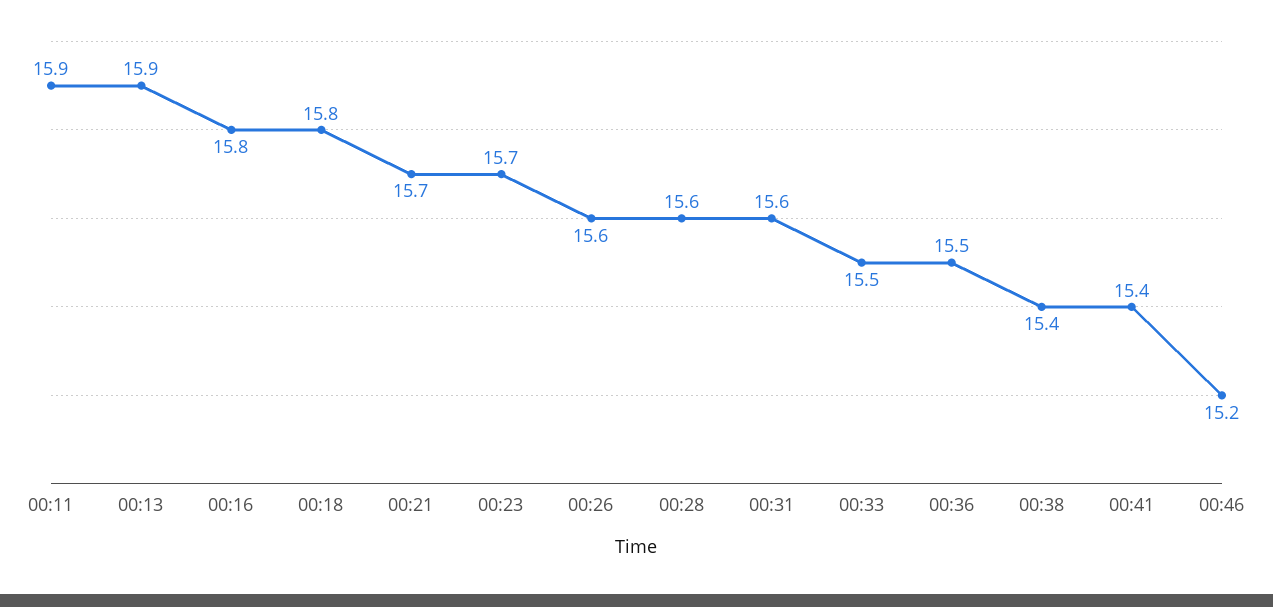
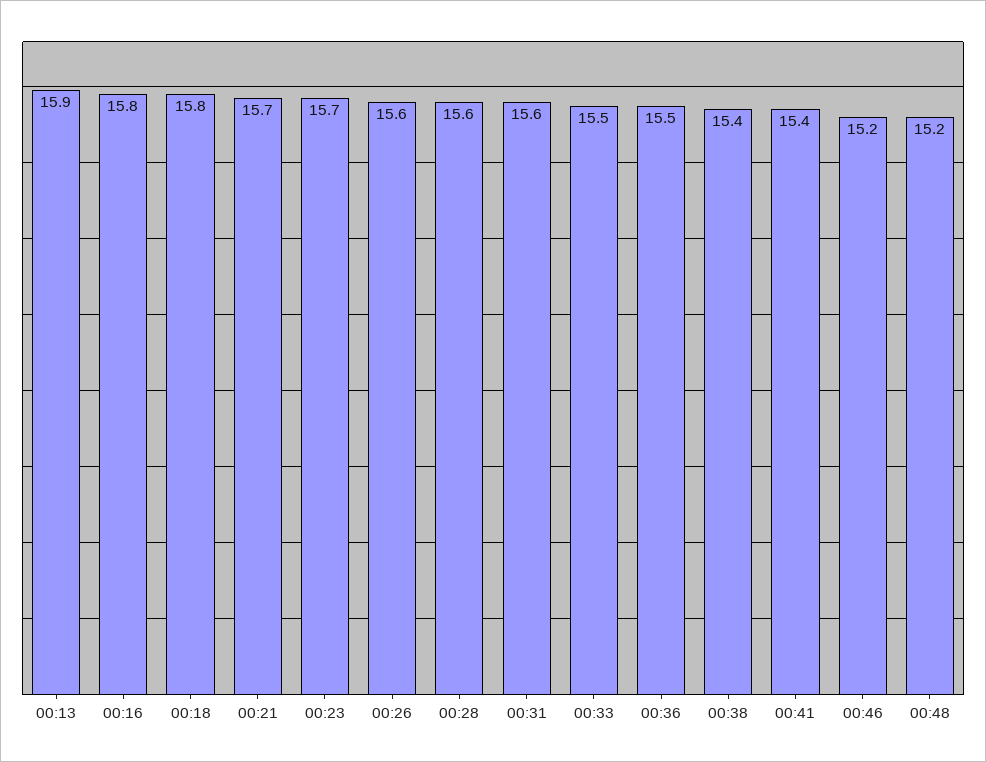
00:11: 15.9 -> none
00:48: none -> 15.2

